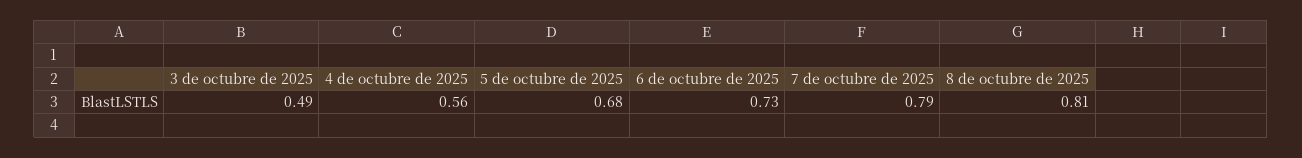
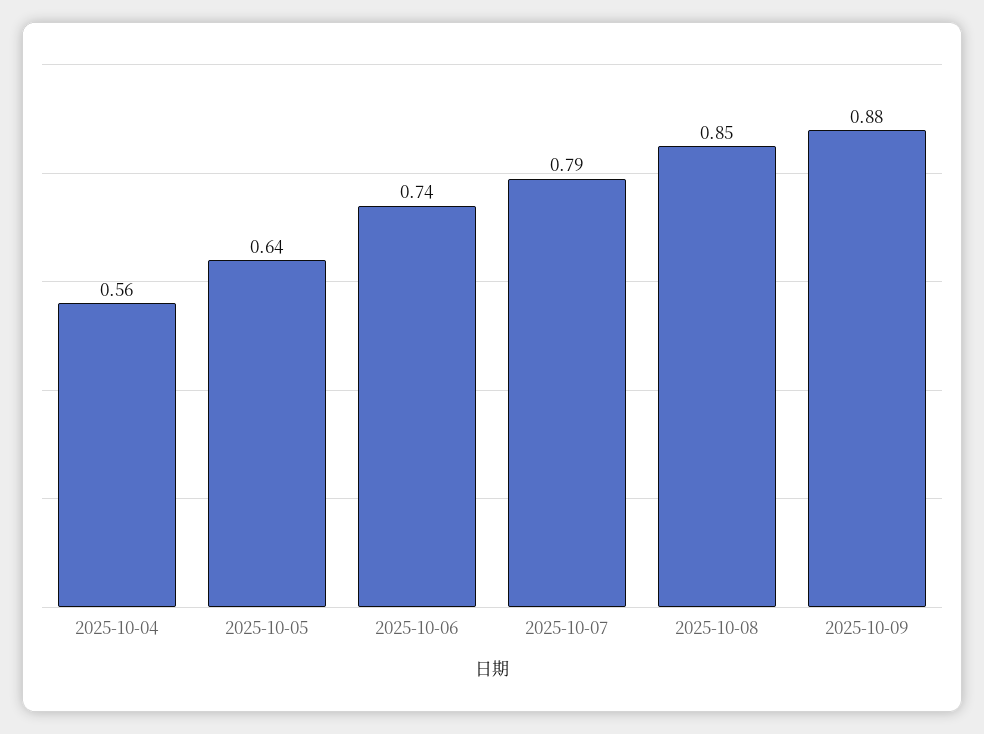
3 de octubre de 2025: 0.49 -> none
5 de octubre de 2025: 0.68 -> 0.64
6 de octubre de 2025: 0.73 -> 0.74
8 de octubre de 2025: 0.81 -> 0.85
2025-10-09: none -> 0.88

